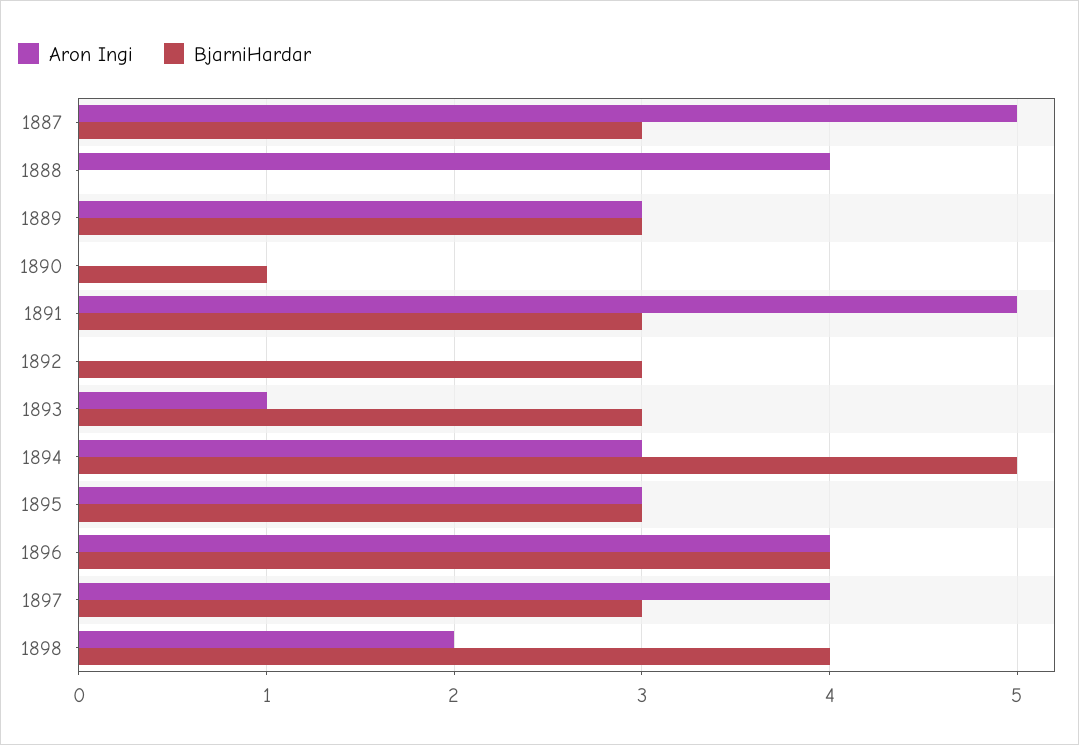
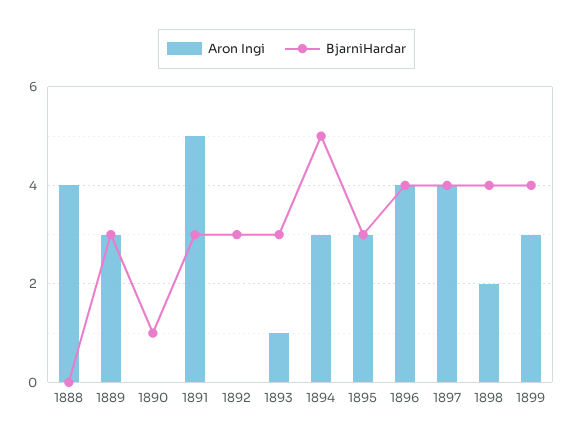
Aron Ingi, 1887: 5 -> none
BjarniHardar, 1887: 3 -> none
BjarniHardar, 1897: 3 -> 4
Aron Ingi, 1899: none -> 3
BjarniHardar, 1899: none -> 4

